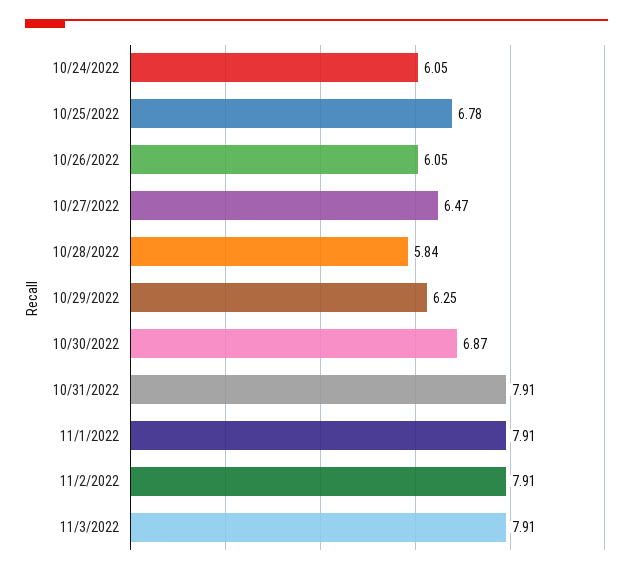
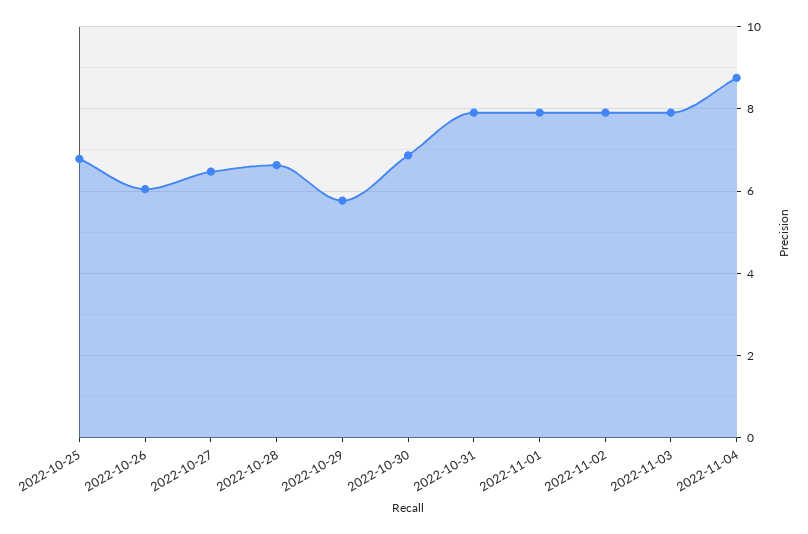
10/24/2022: 6.05 -> none
10/28/2022: 5.84 -> 6.6
10/29/2022: 6.25 -> 5.8
2022-11-04: none -> 8.8

